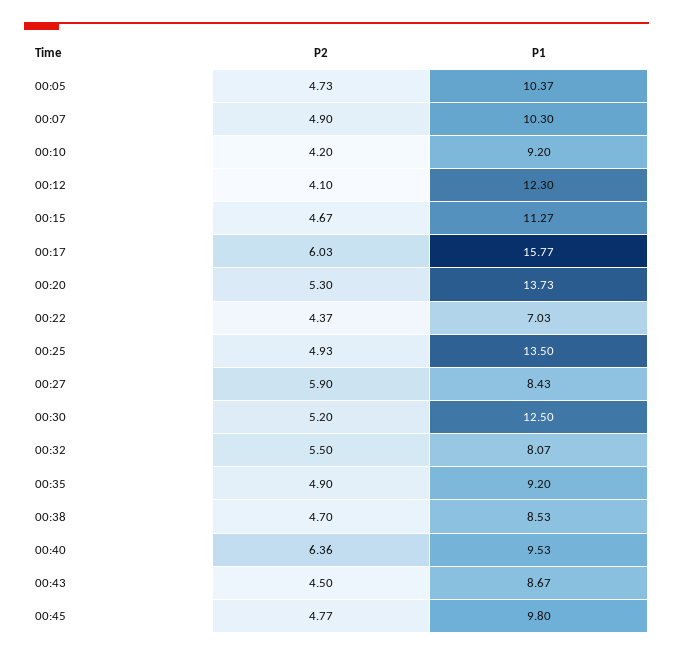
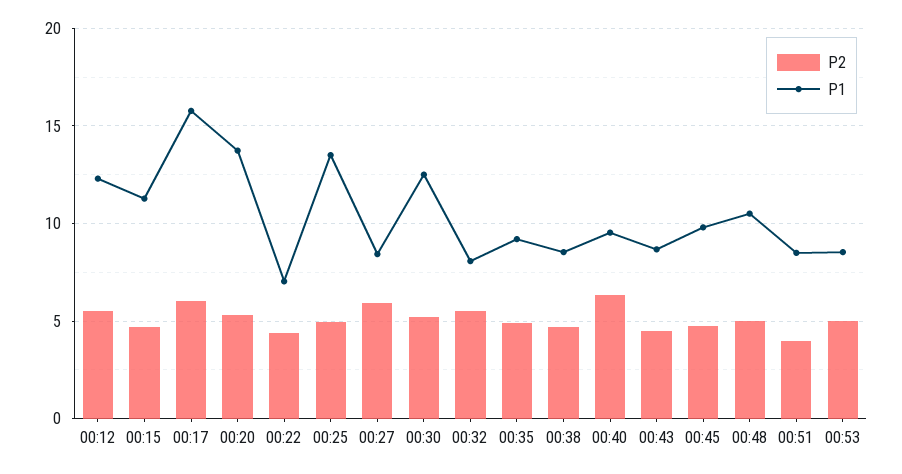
P2, 00:05: 4.73 -> none
P1, 00:05: 10.37 -> none
P2, 00:07: 4.9 -> none
P1, 00:07: 10.3 -> none
P2, 00:10: 4.2 -> none
P1, 00:10: 9.2 -> none
P2, 00:12: 4.1 -> 5.5
P2, 00:48: none -> 5
P1, 00:48: none -> 10.5
P2, 00:51: none -> 4
P1, 00:51: none -> 8.5
P2, 00:53: none -> 5
P1, 00:53: none -> 8.5

